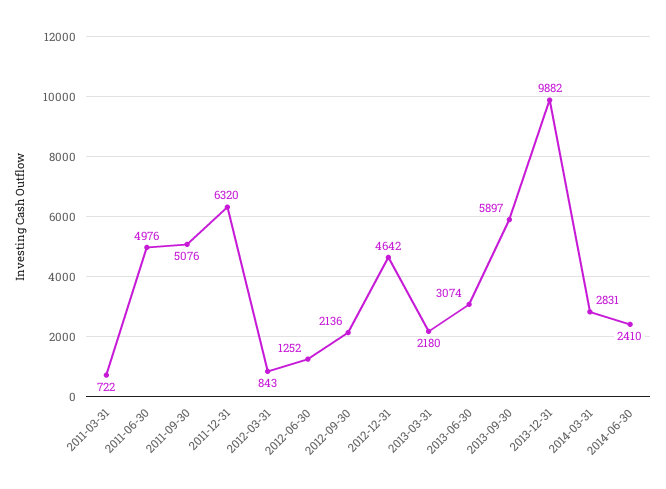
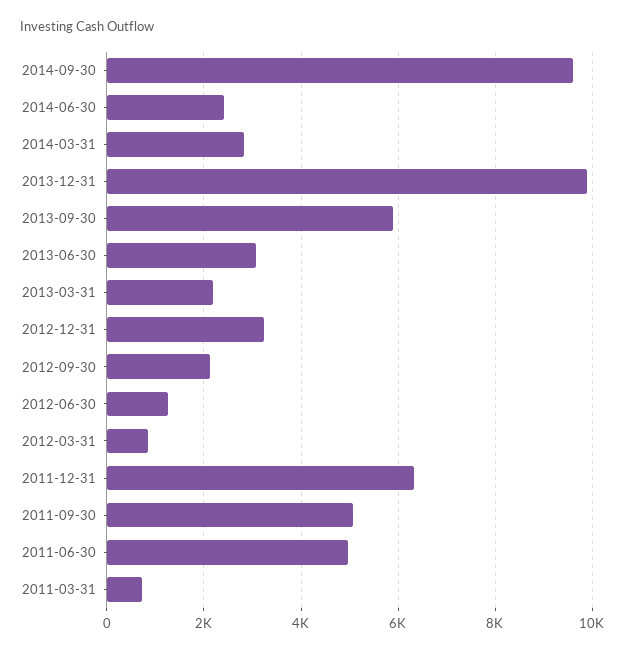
2012-12-31: 4642 -> 3200
2014-09-30: none -> 9600

